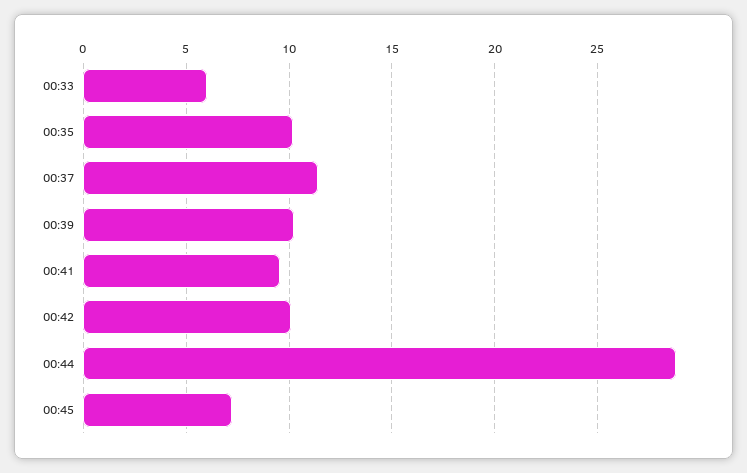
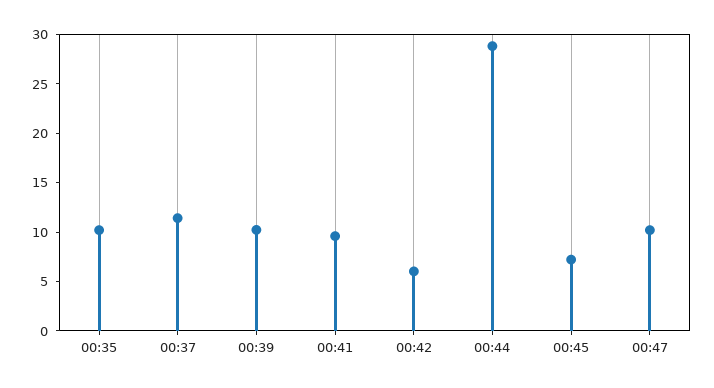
00:33: 6 -> none
00:42: 10 -> 6
00:47: none -> 10

